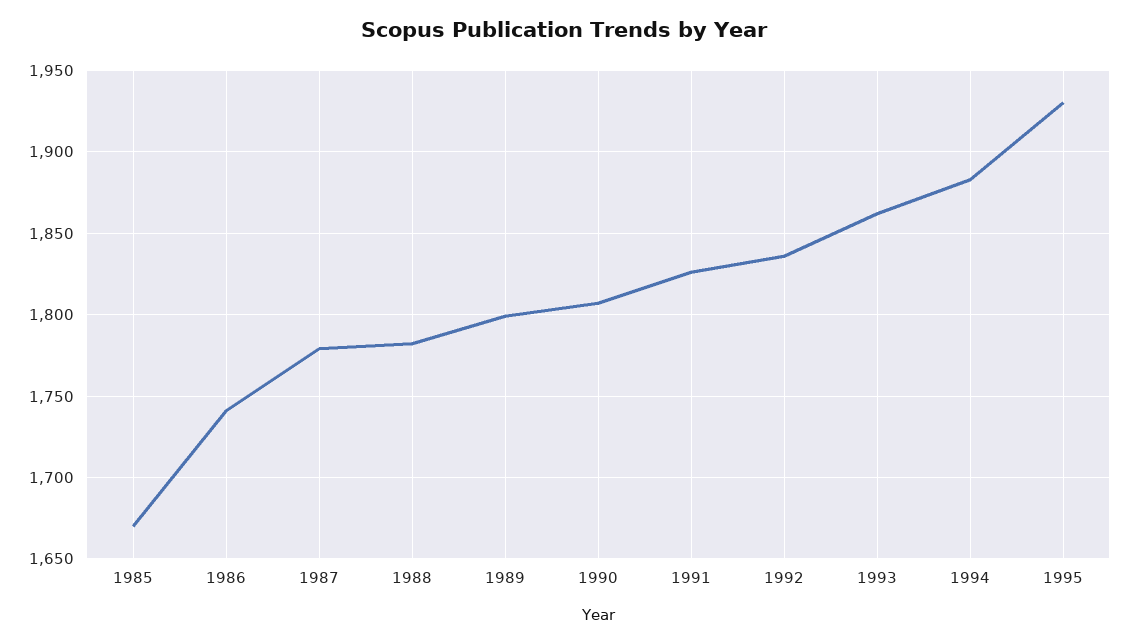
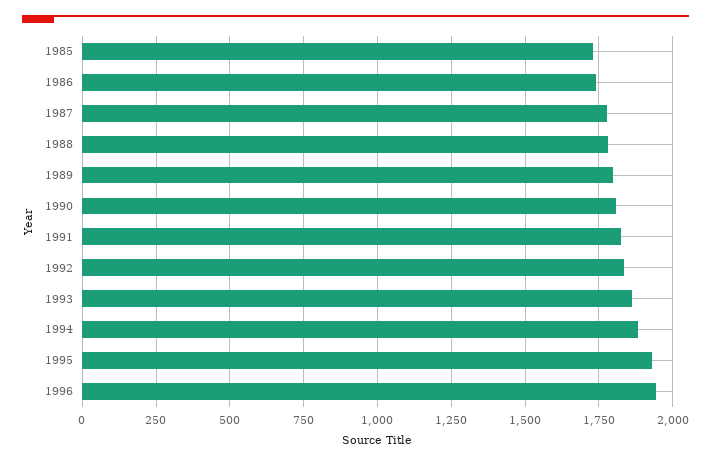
1985: 1670 -> 1725
1996: none -> 1950

